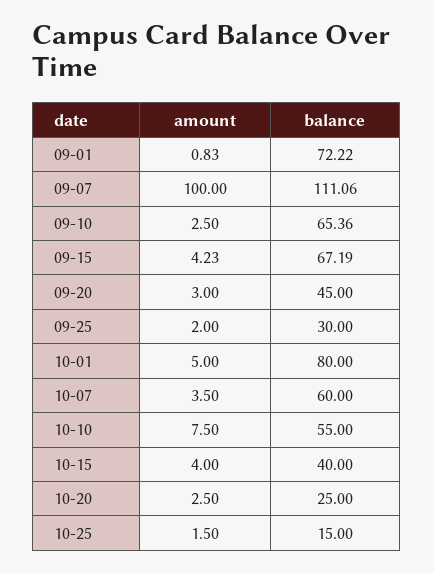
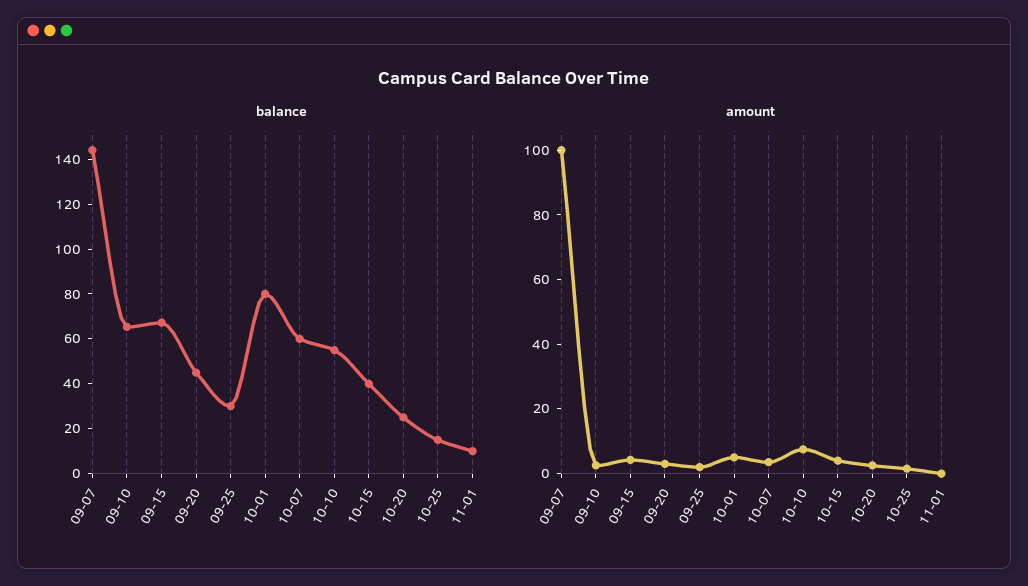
amount, 09-01: 0.83 -> none
balance, 09-01: 72.22 -> none
balance, 09-07: 111.06 -> 145
balance, 11-01: none -> 10
amount, 11-01: none -> 0

